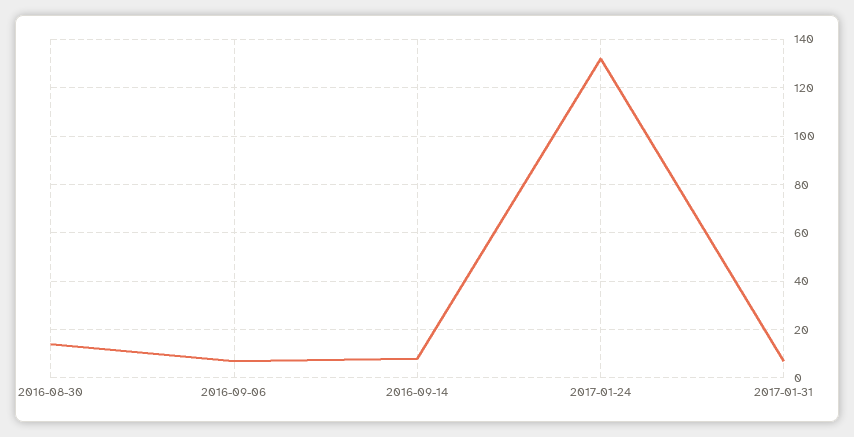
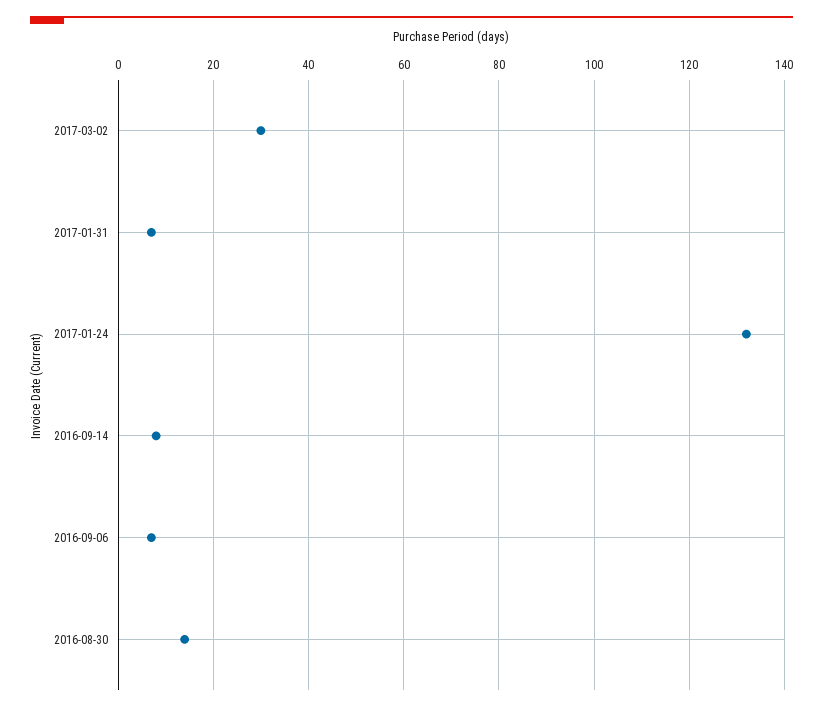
2017-03-02: none -> 30

